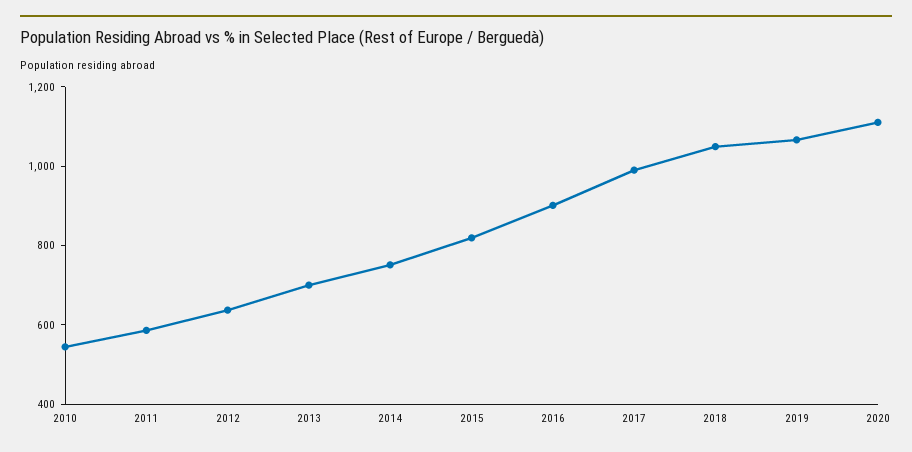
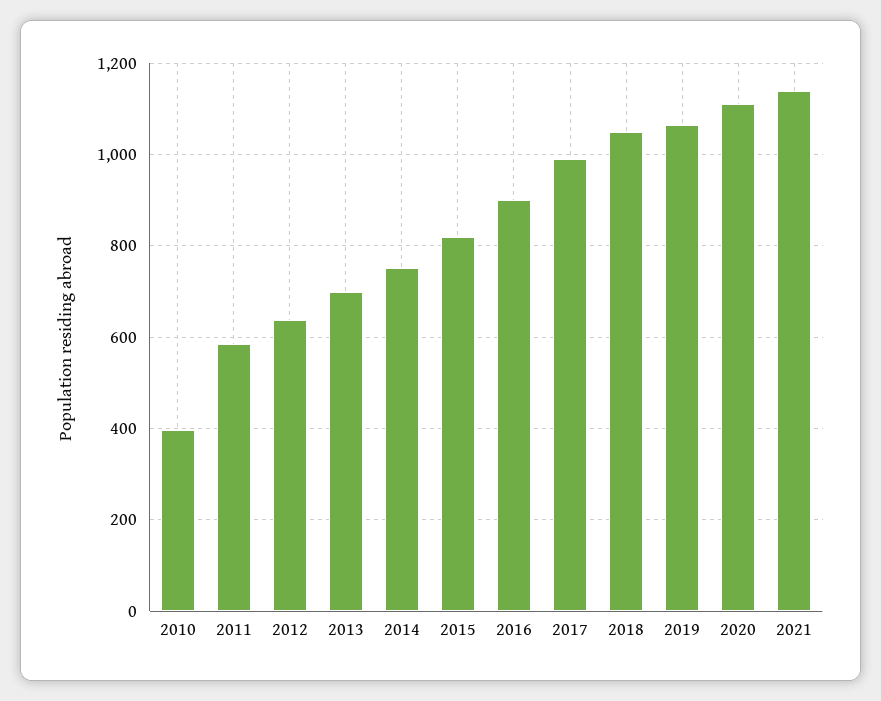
2010: 550 -> 400
2021: none -> 1140

